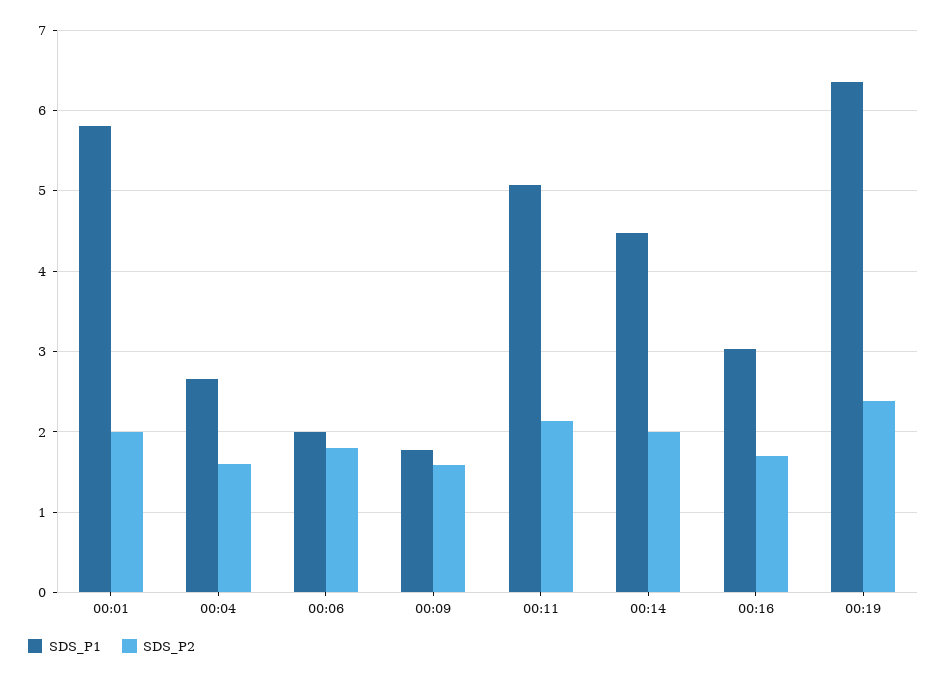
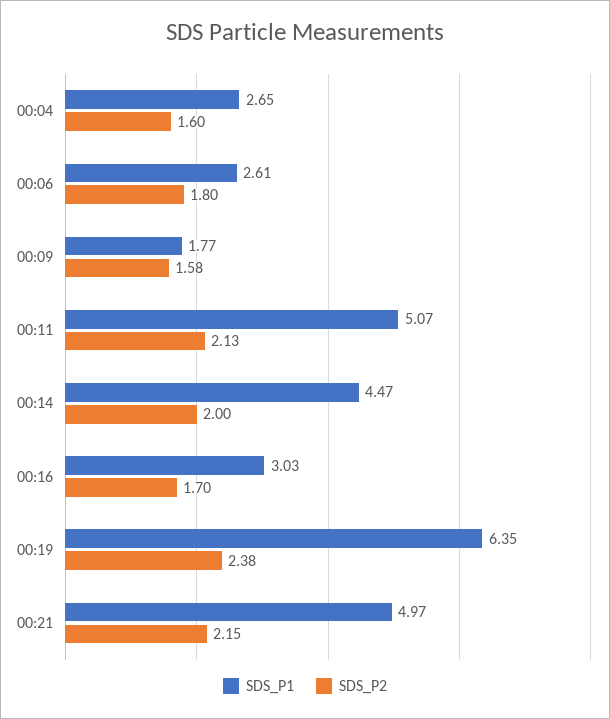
SDS_P1, 00:01: 5.8 -> none
SDS_P2, 00:01: 2 -> none
SDS_P1, 00:06: 2 -> 2.61
SDS_P1, 00:21: none -> 4.97
SDS_P2, 00:21: none -> 2.15

